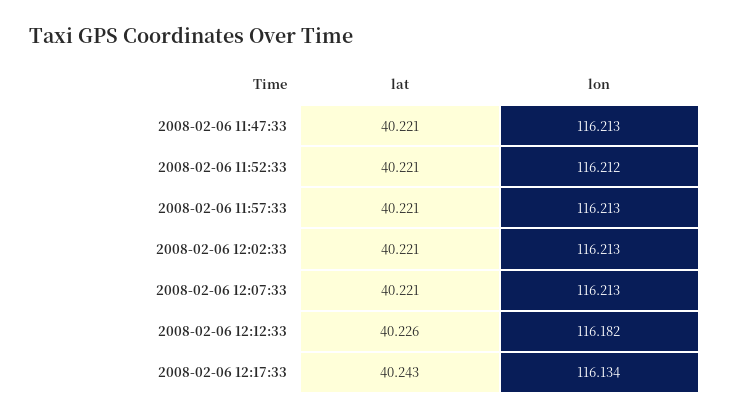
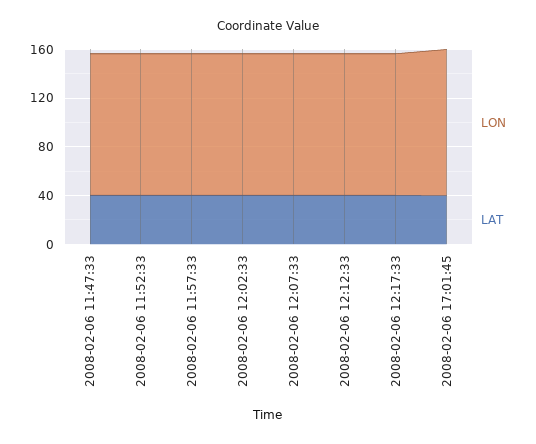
lon, 2008-02-06 17:01:45: none -> 120
lat, 2008-02-06 17:01:45: none -> 40

